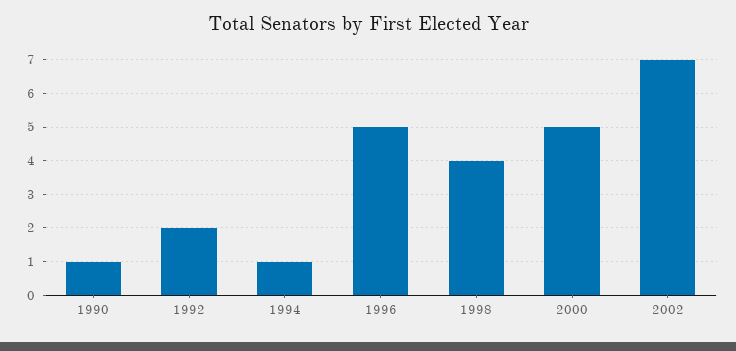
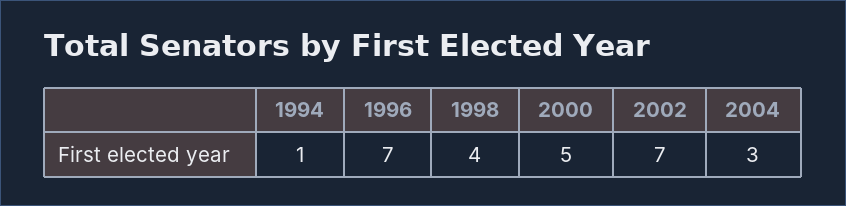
1990: 1 -> none
1992: 2 -> none
1996: 5 -> 7
2004: none -> 3

